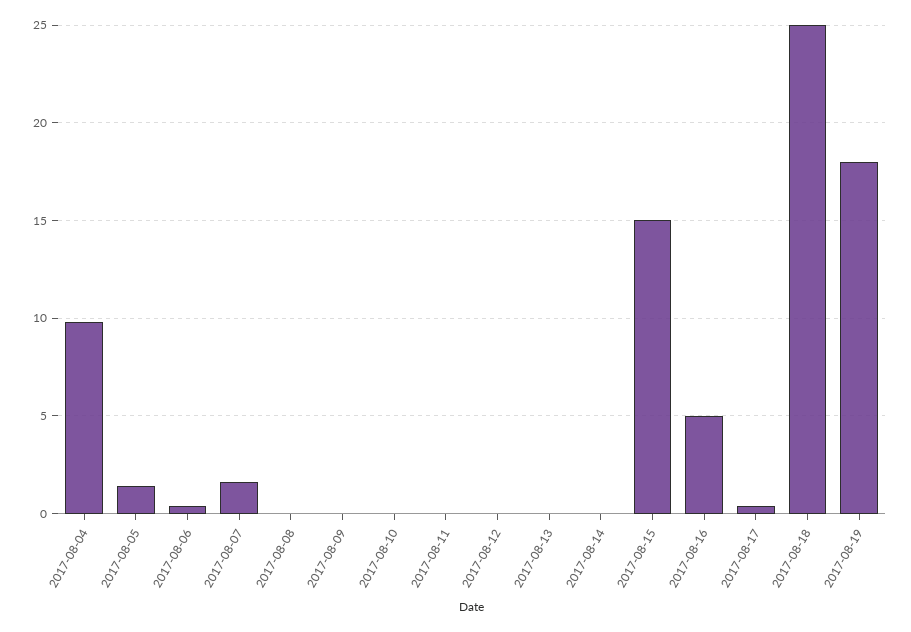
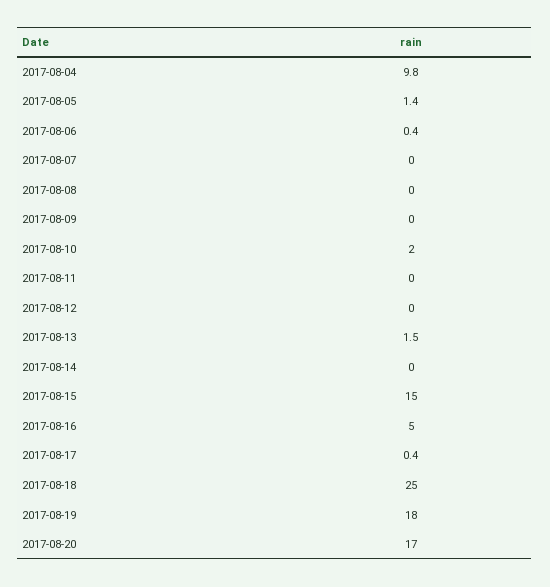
2017-08-07: 1.5 -> 0
2017-08-10: 0 -> 2
2017-08-13: 0 -> 1.5
2017-08-20: none -> 17

